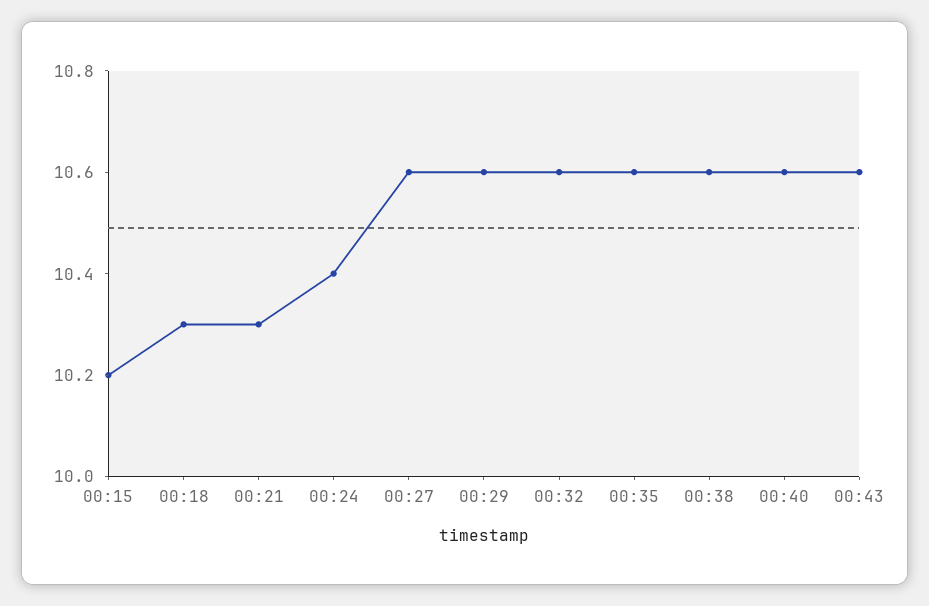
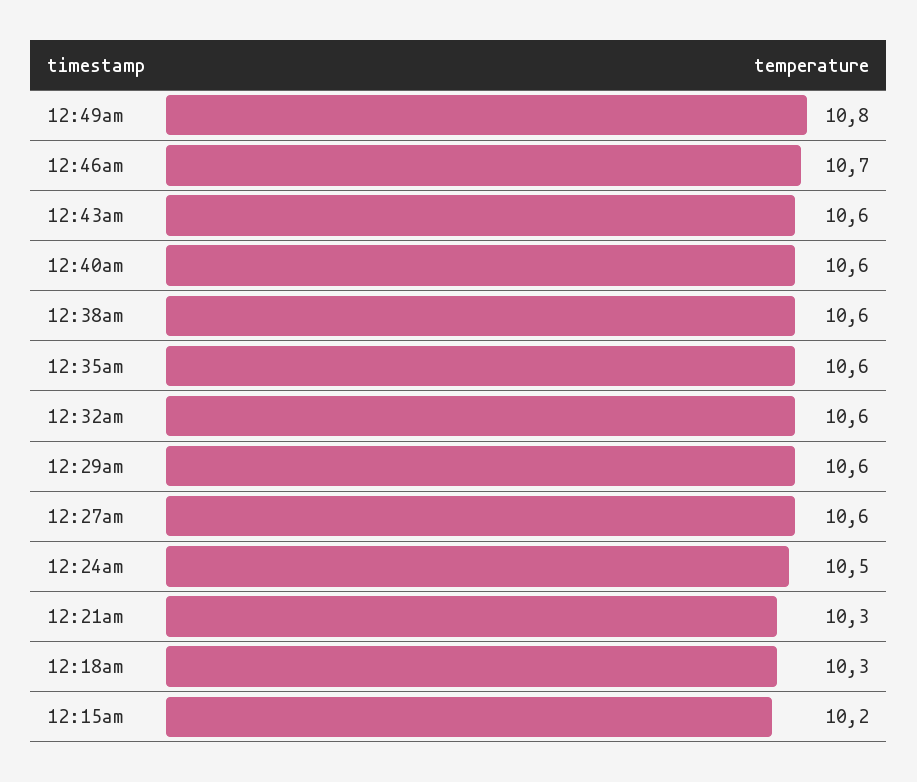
00:24: 10.4 -> 10.5
12:49am: none -> 10.8
12:46am: none -> 10.7

